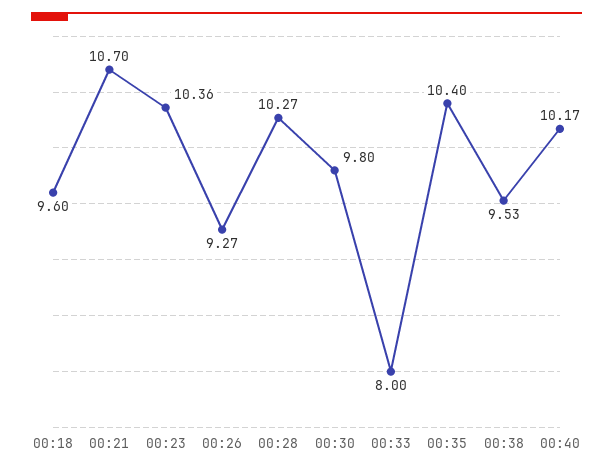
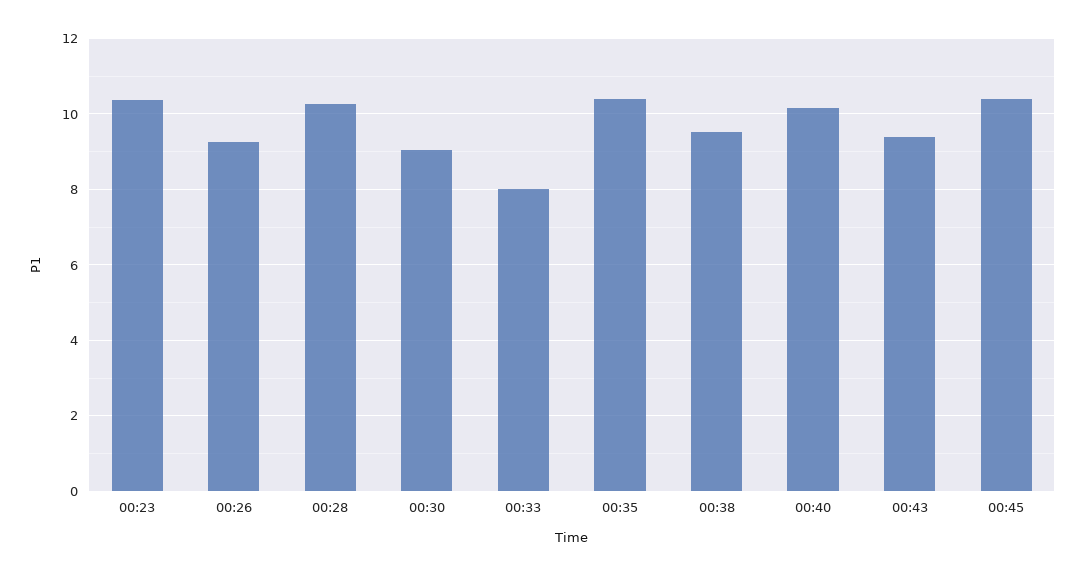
00:18: 9.6 -> none
00:21: 10.7 -> none
00:30: 9.8 -> 9
00:43: none -> 9.4
00:45: none -> 10.4

